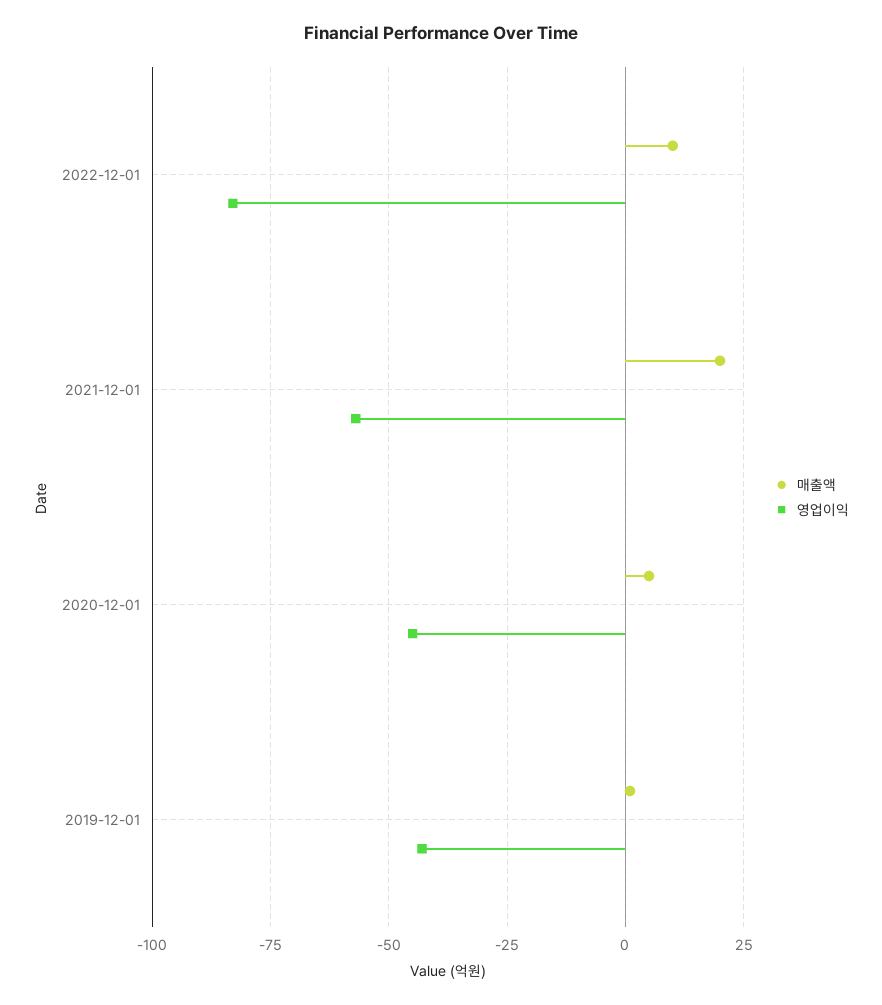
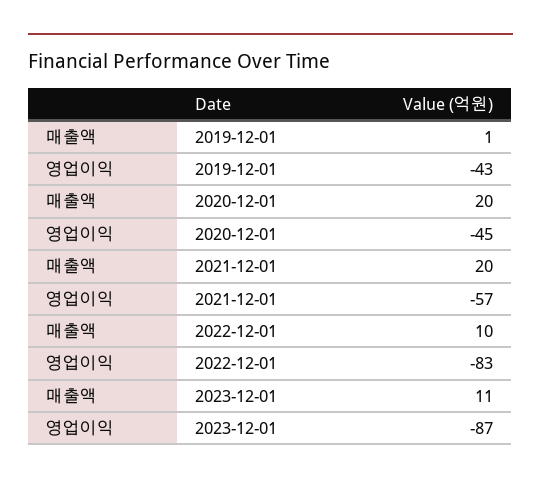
매출액, 2020-12-01: 5 -> 20
매출액, 2023-12-01: none -> 11
영업이익, 2023-12-01: none -> -87

